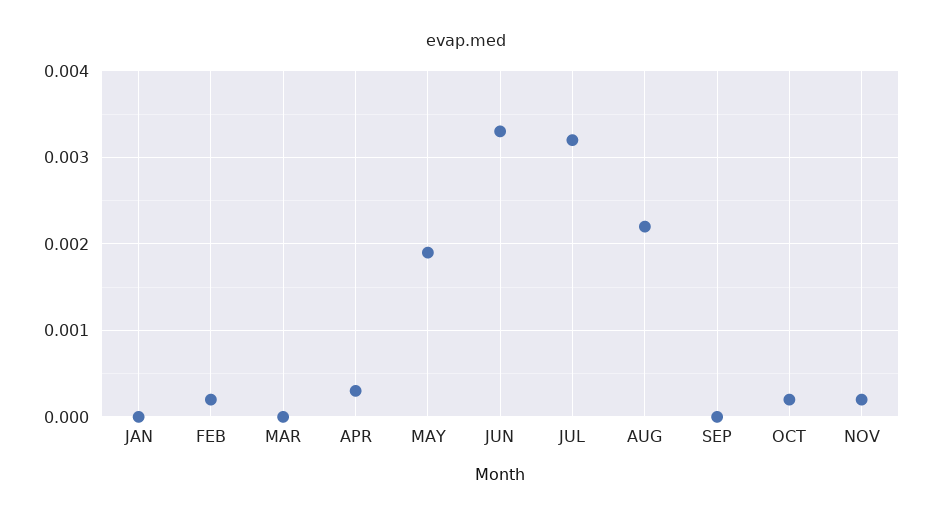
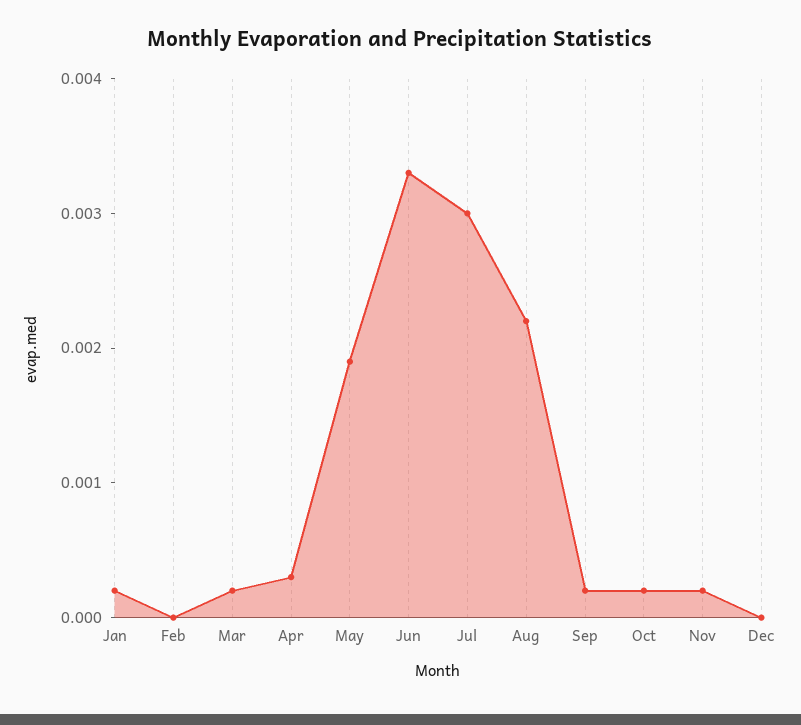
JAN: 0 -> 0.0002
FEB: 0.0002 -> 0
MAR: 0 -> 0.0002
JUL: 0.0032 -> 0.003
SEP: 0 -> 0.0002
Dec: none -> 0

